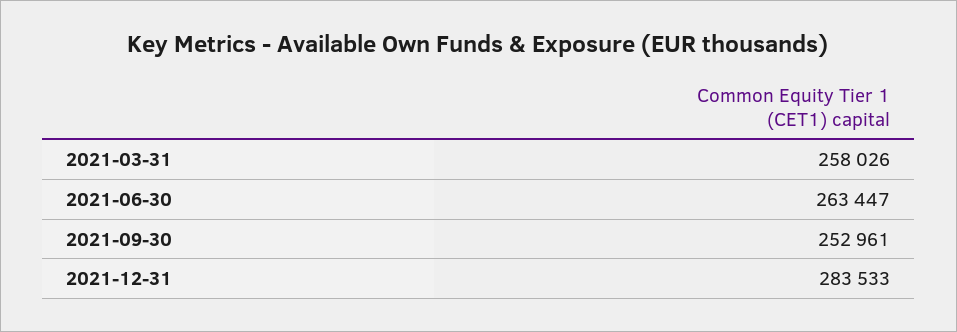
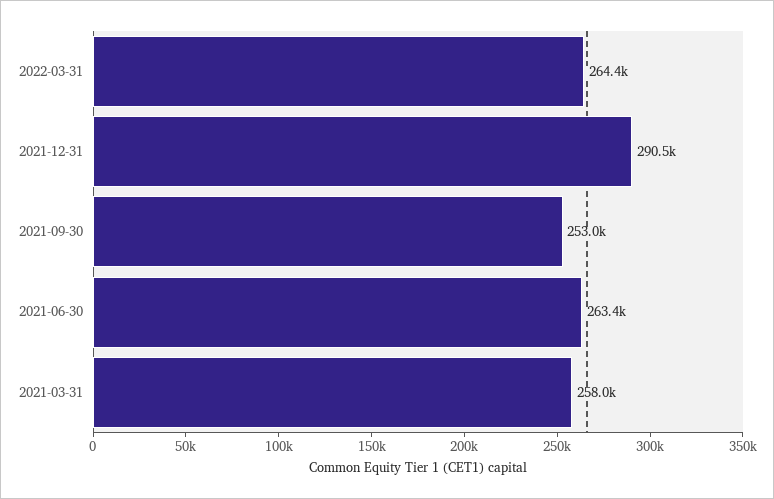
2021-12-31: 283533 -> 290500
2022-03-31: none -> 264400

